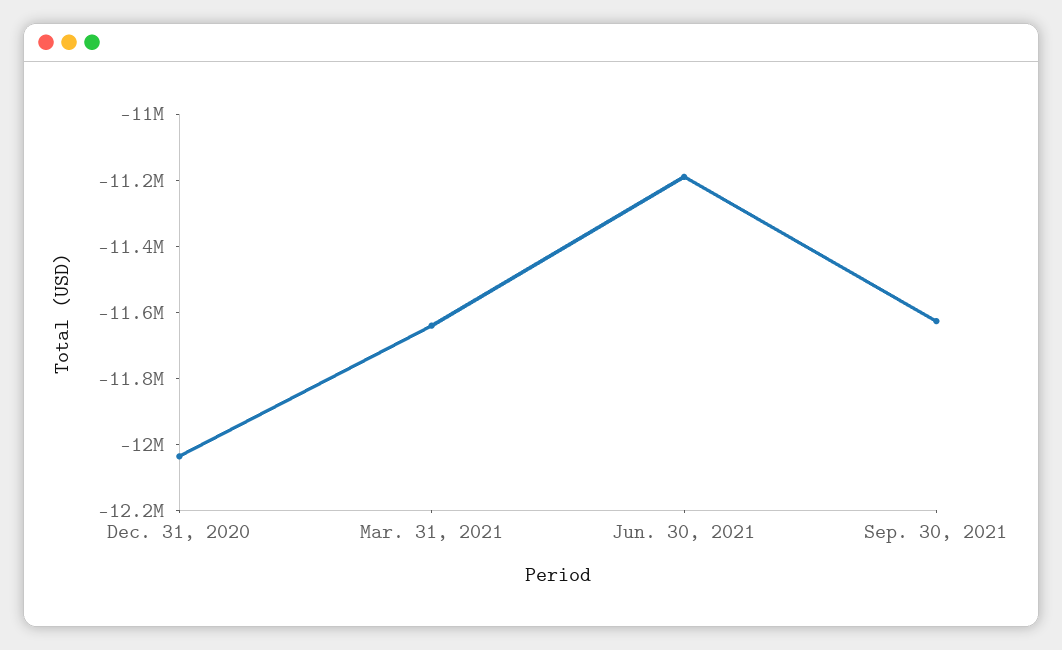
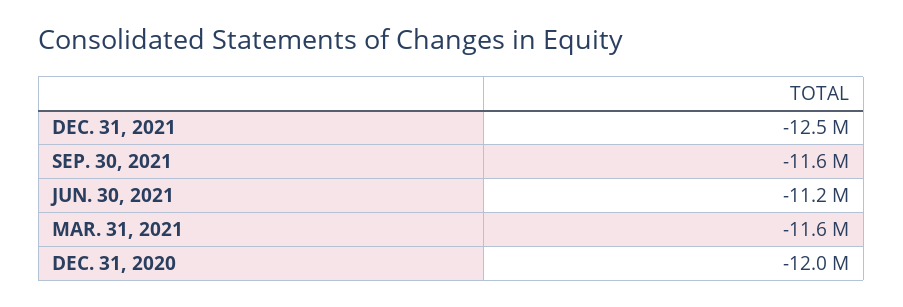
DEC. 31, 2021: none -> -12500000

